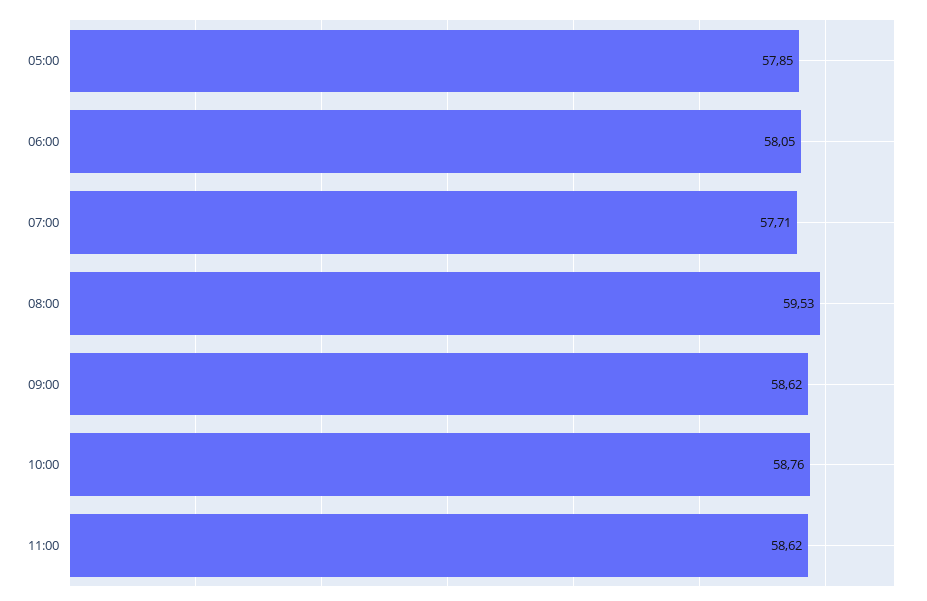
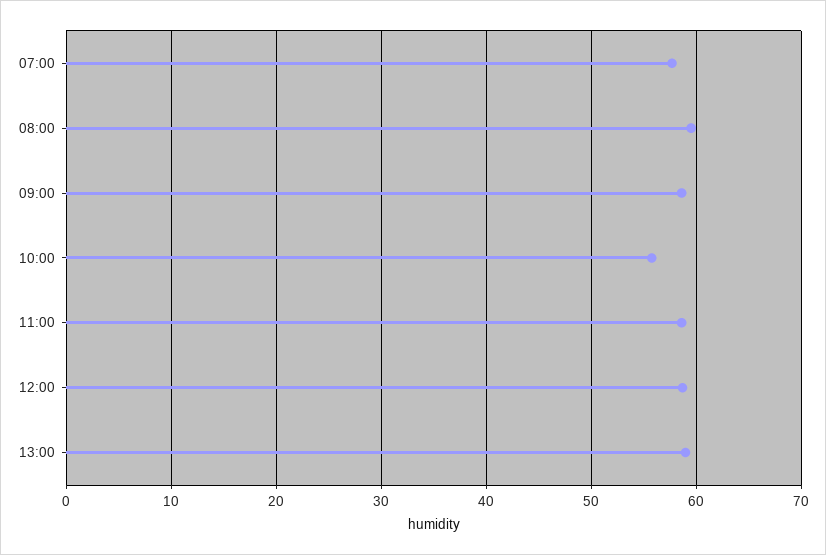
05:00: 57.85 -> none
06:00: 58.05 -> none
10:00: 58.76 -> 56
12:00: none -> 59
13:00: none -> 59

